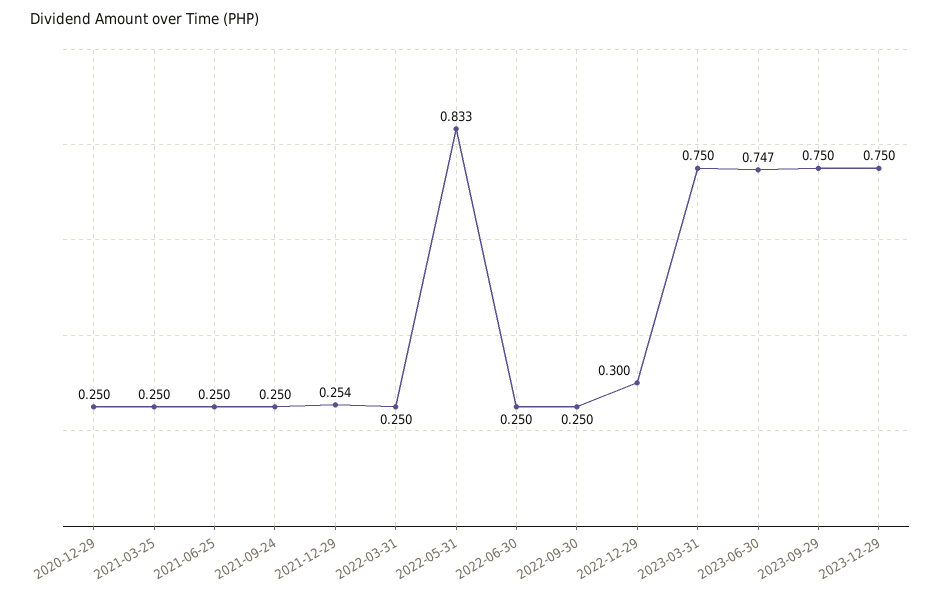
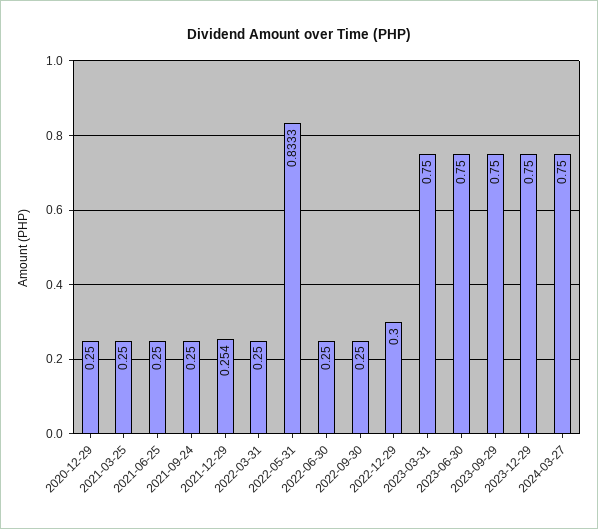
2023-06-30: 0.747 -> 0.75
2024-03-27: none -> 0.75

